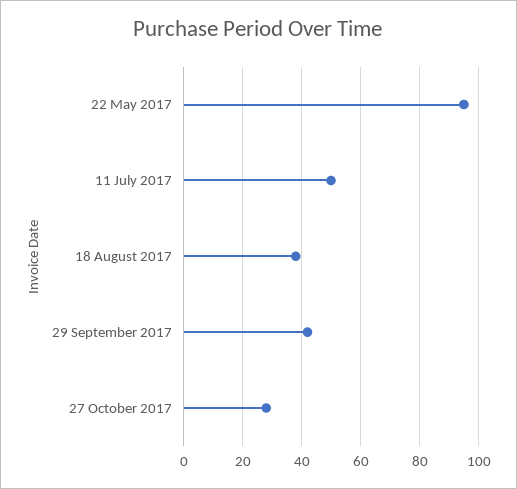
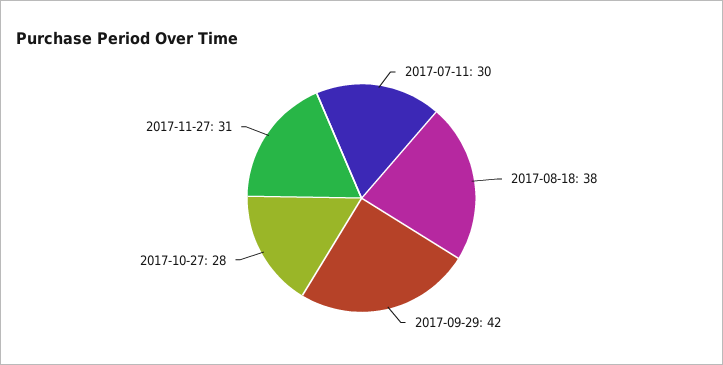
22 May 2017: 95 -> none
11 July 2017: 50 -> 30
2017-11-27: none -> 31

